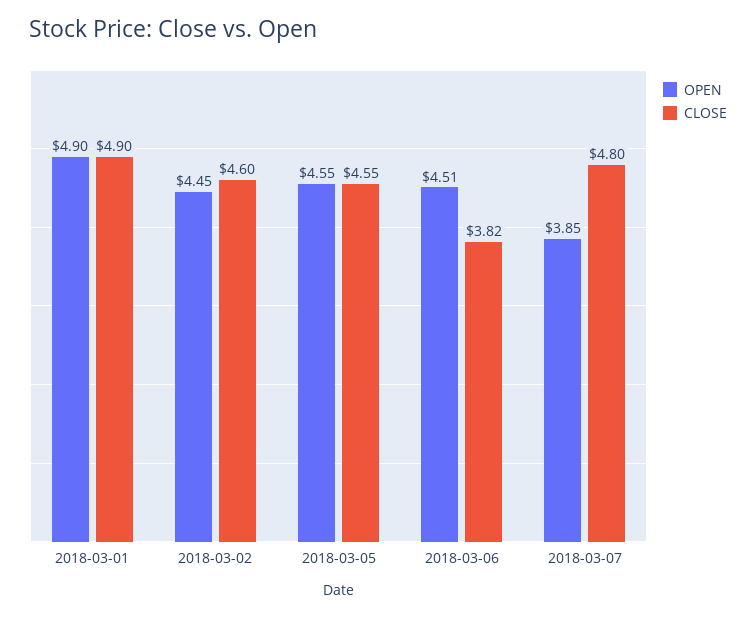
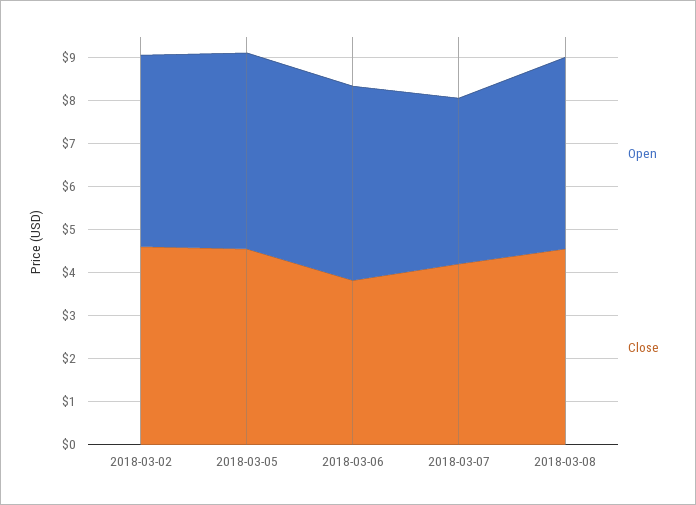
OPEN, 2018-03-01: 4.9 -> none
CLOSE, 2018-03-01: 4.9 -> none
CLOSE, 2018-03-07: 4.8 -> 4.2
OPEN, 2018-03-08: none -> 4.4
CLOSE, 2018-03-08: none -> 4.6

